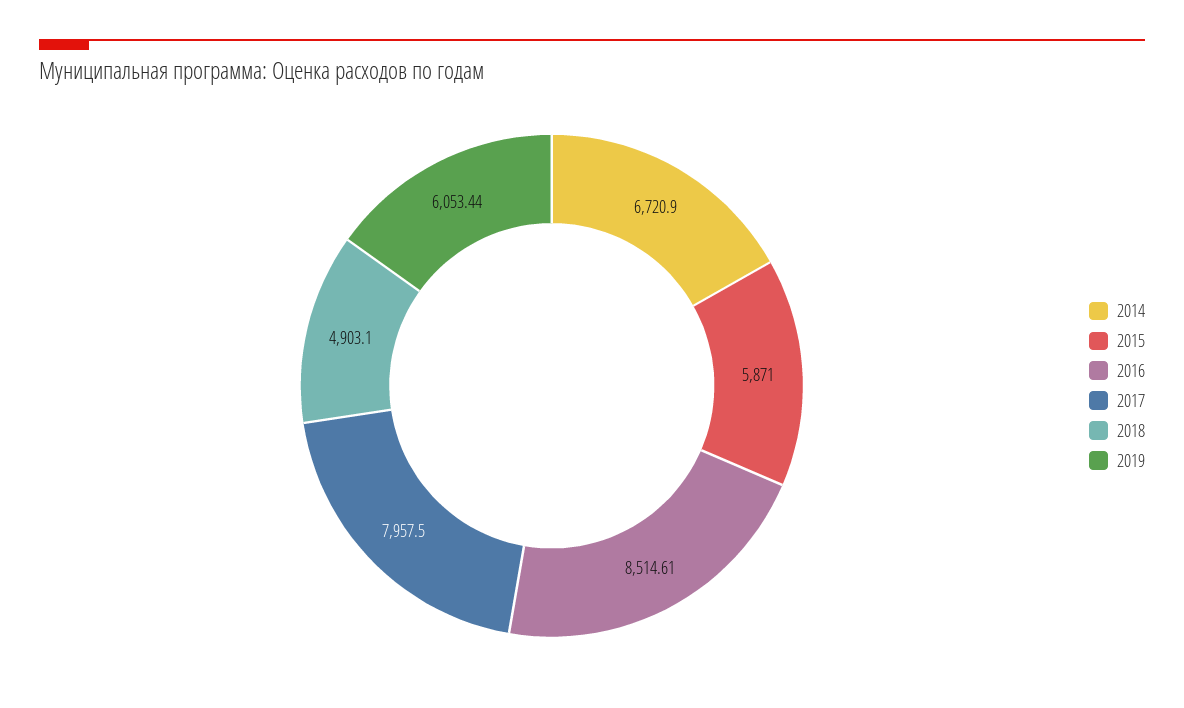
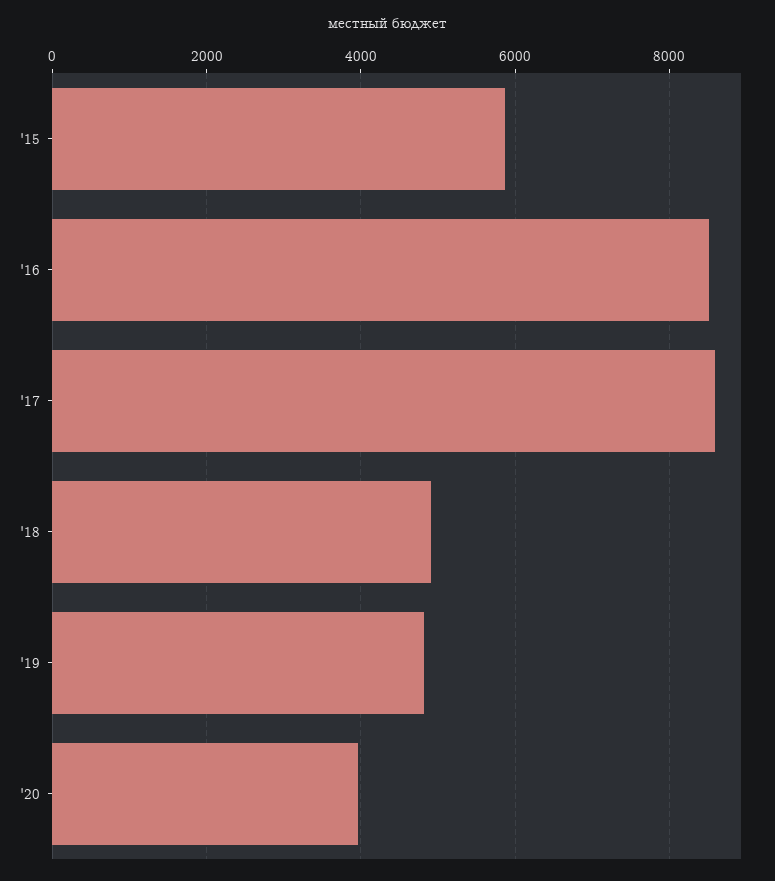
2014: 6720.9 -> none
2017: 7957.5 -> 8600
2019: 6053.44 -> 4800
'20: none -> 4000

